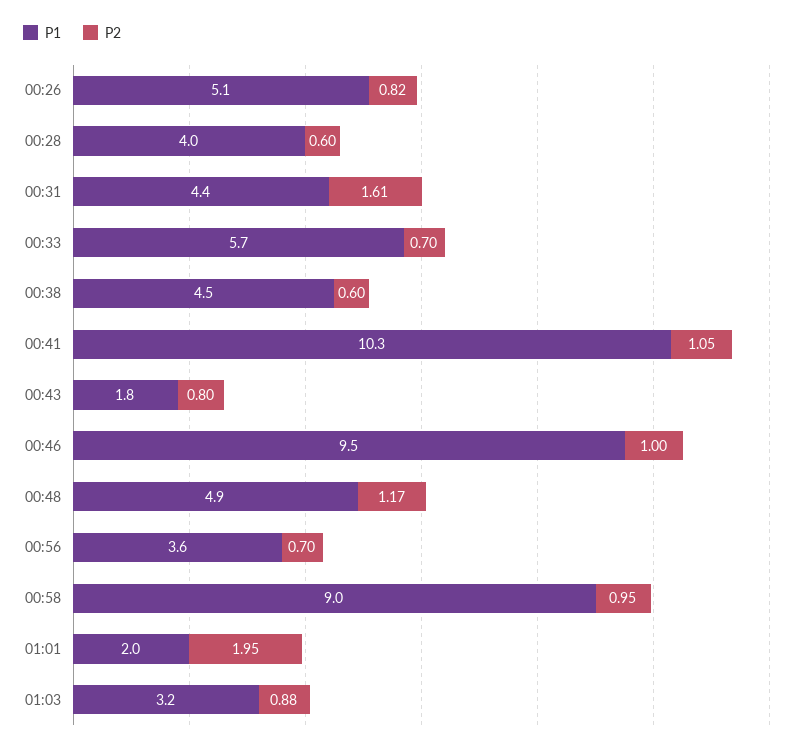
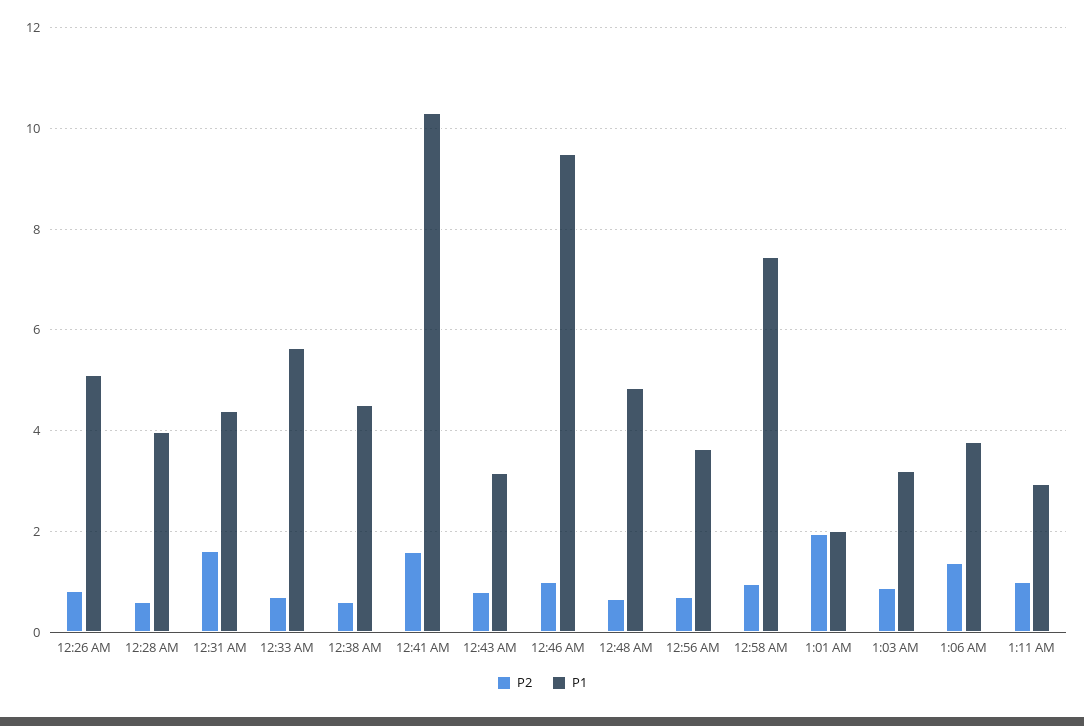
P2, 00:41: 1.05 -> 1.6
P1, 00:43: 1.8 -> 3.2
P2, 00:48: 1.17 -> 0.6
P1, 00:58: 9 -> 7.4
P2, 1:06 AM: none -> 1.4
P1, 1:06 AM: none -> 3.8
P2, 1:11 AM: none -> 1
P1, 1:11 AM: none -> 3

